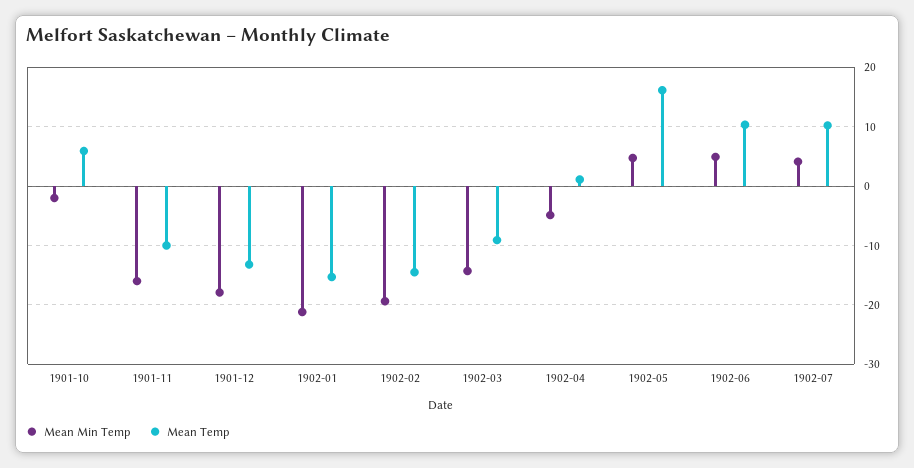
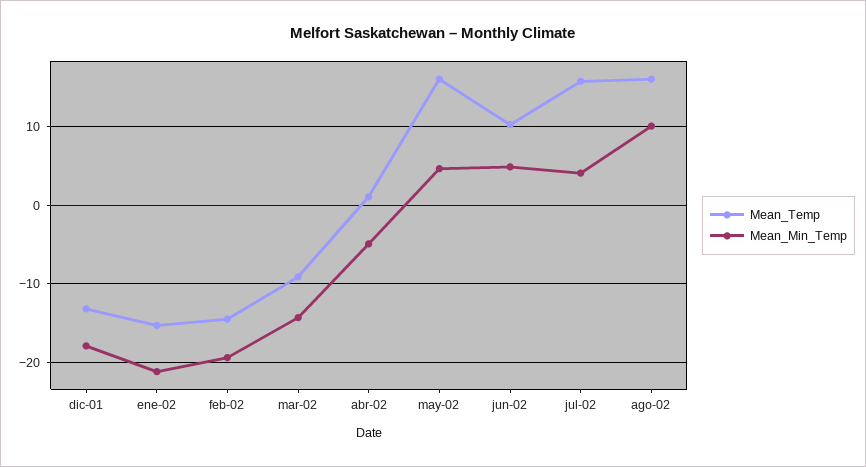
Mean Min Temp, 1901-10: -2 -> none
Mean Temp, 1901-10: 6 -> none
Mean Min Temp, 1901-11: -16 -> none
Mean Temp, 1901-11: -10 -> none
Mean Temp, 1902-07: 10 -> 16
Mean Temp, ago-02: none -> 16
Mean Min Temp, ago-02: none -> 10

